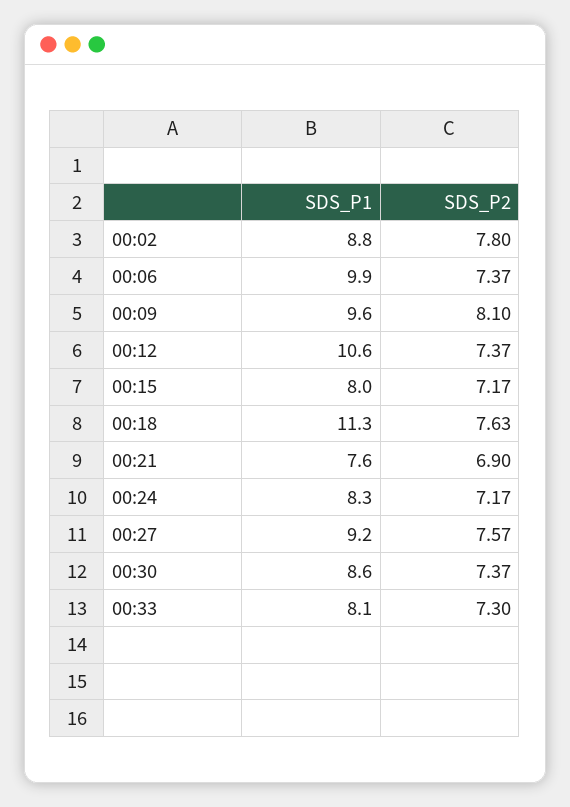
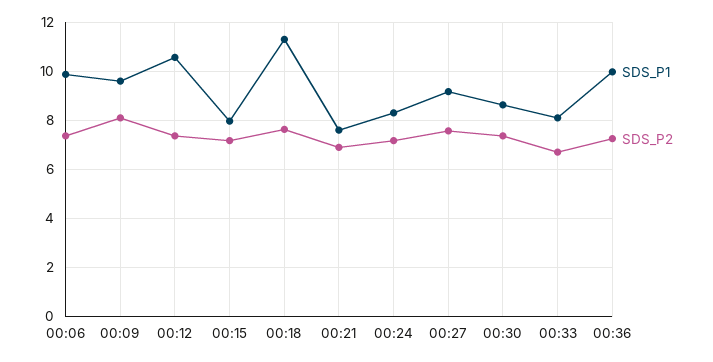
SDS_P1, 00:02: 8.8 -> none
SDS_P2, 00:02: 7.8 -> none
SDS_P2, 00:33: 7.3 -> 6.75
SDS_P1, 00:36: none -> 10
SDS_P2, 00:36: none -> 7.25

